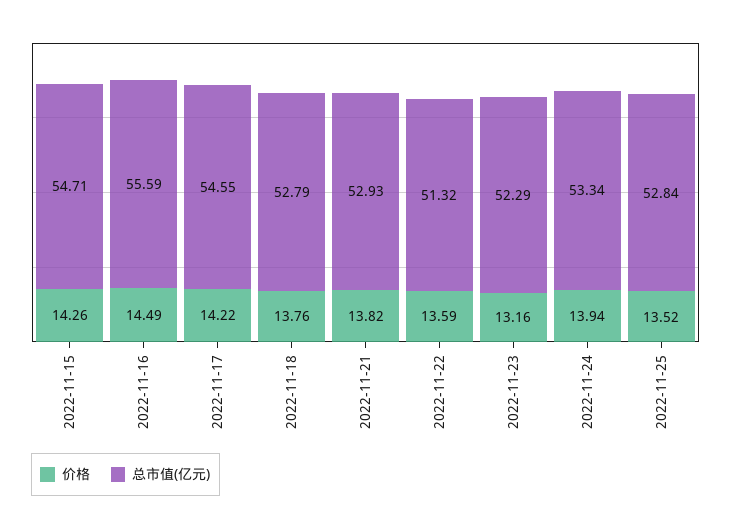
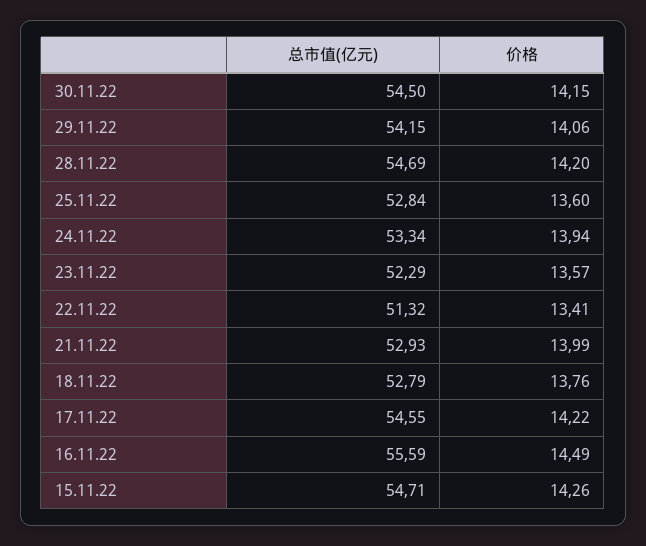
价格, 2022-11-21: 13.82 -> 13.99
价格, 2022-11-22: 13.59 -> 13.41
价格, 2022-11-23: 13.16 -> 13.57
价格, 2022-11-25: 13.52 -> 13.6
总市值(亿元), 30.11.22: none -> 54.5
价格, 30.11.22: none -> 14.15
总市值(亿元), 29.11.22: none -> 54.15
价格, 29.11.22: none -> 14.06
总市值(亿元), 28.11.22: none -> 54.69
价格, 28.11.22: none -> 14.2

